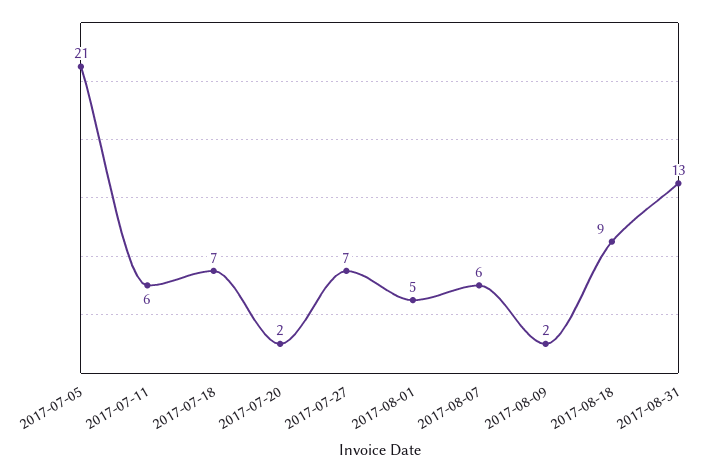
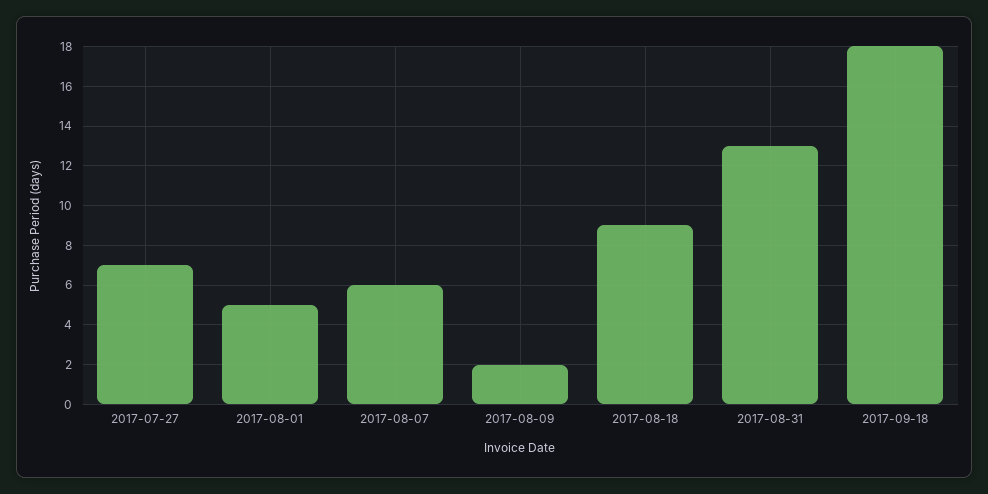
2017-07-05: 21 -> none
2017-07-11: 6 -> none
2017-07-18: 7 -> none
2017-07-20: 2 -> none
2017-09-18: none -> 18

